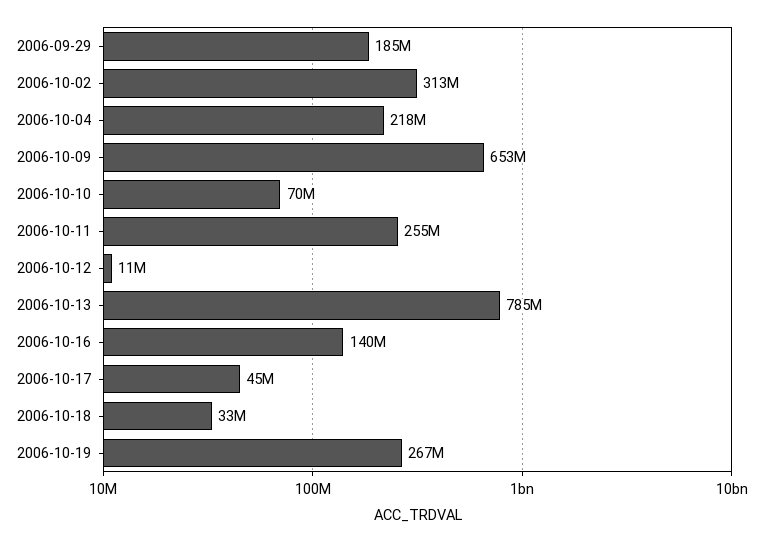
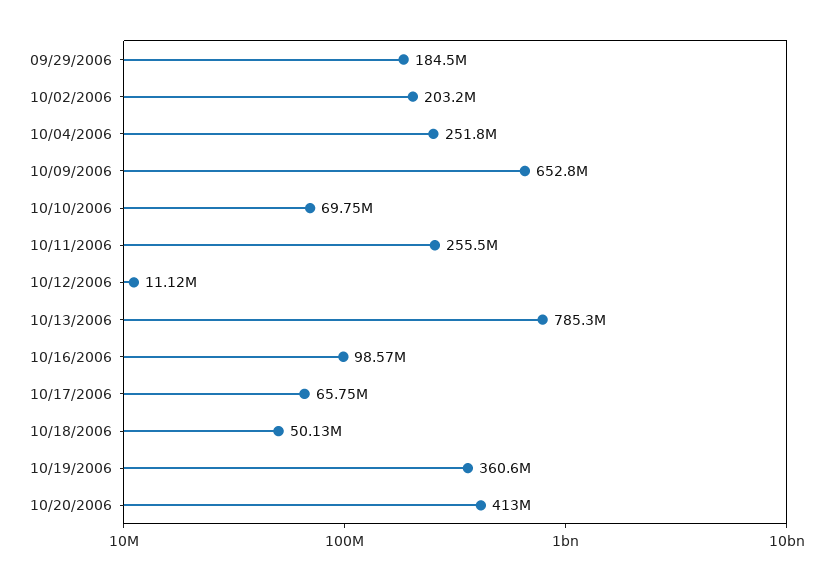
2006-10-02: 313000000 -> 203200000
2006-10-04: 218000000 -> 251800000
2006-10-16: 140000000 -> 98570000
2006-10-17: 45000000 -> 65750000
2006-10-18: 33000000 -> 50130000
2006-10-19: 267000000 -> 360600000
10/20/2006: none -> 413000000

